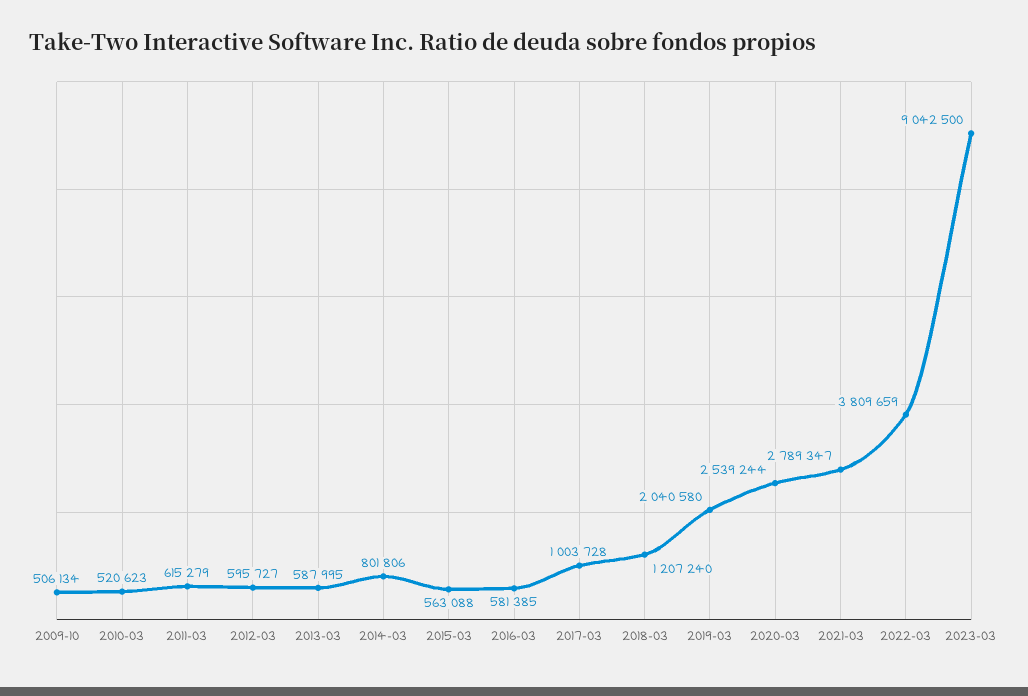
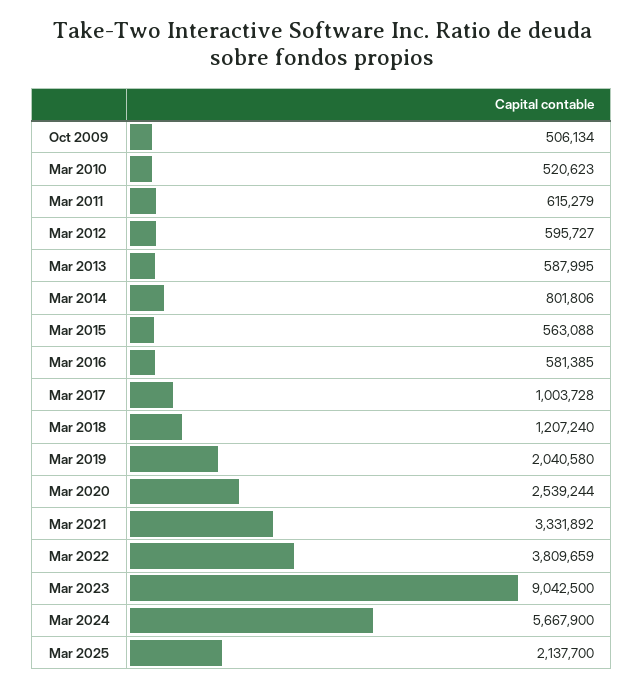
2021-03: 2789347 -> 3331892
Mar 2024: none -> 5667900
Mar 2025: none -> 2137700

